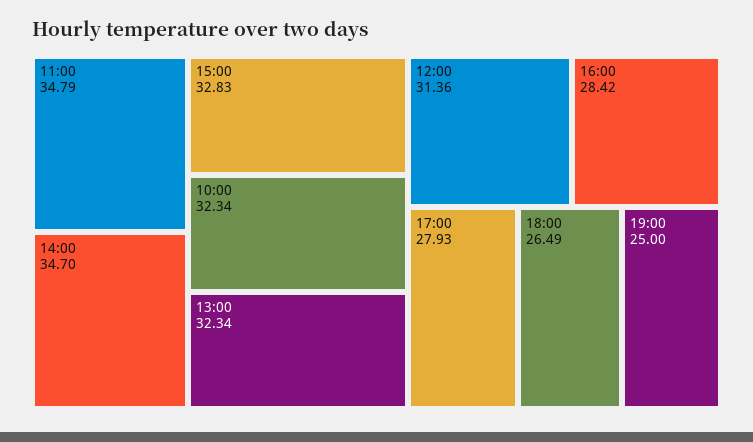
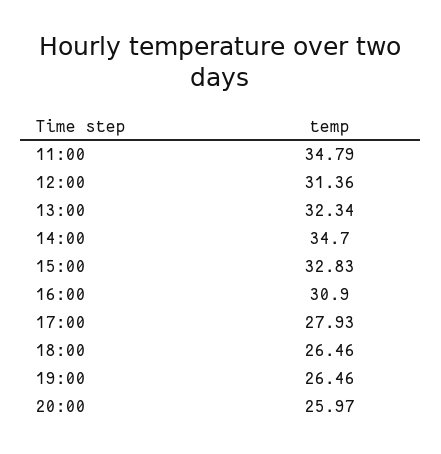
10:00: 32.34 -> none
16:00: 28.42 -> 30.9
18:00: 26.49 -> 26.46
19:00: 25 -> 26.46
20:00: none -> 25.97

